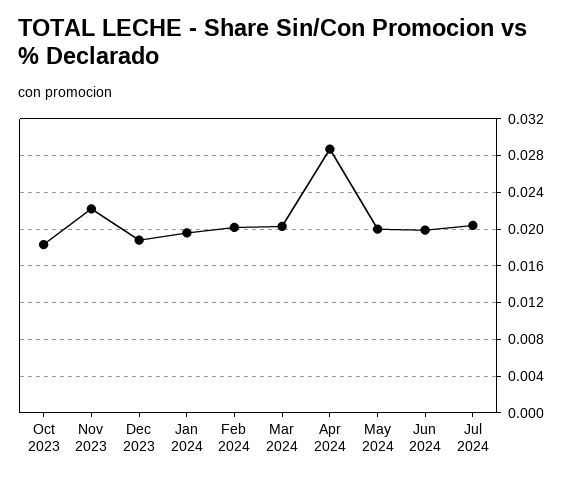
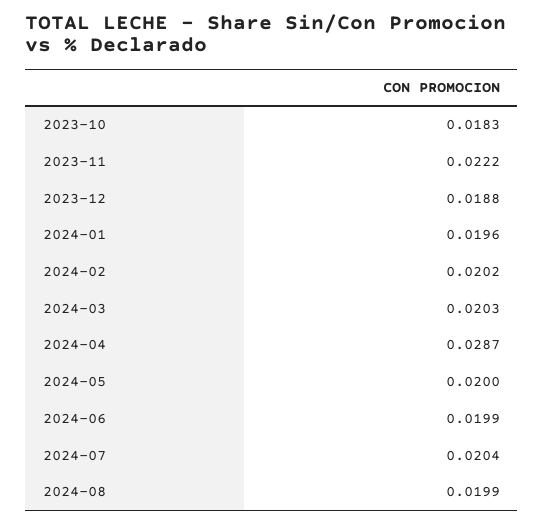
2024-08: none -> 0.0199

